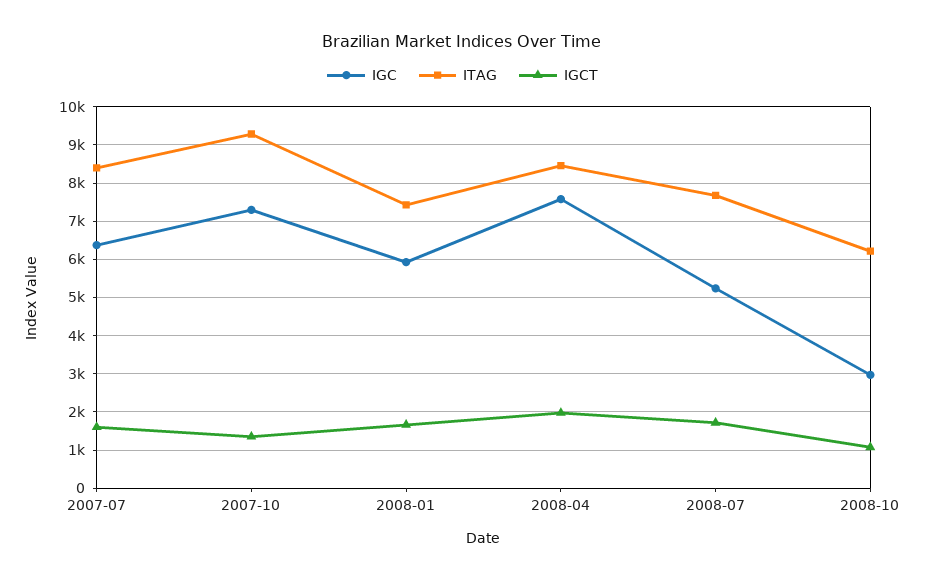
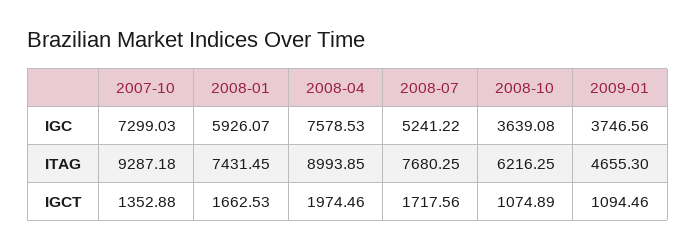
IGC, 2007-07: 6400 -> none
ITAG, 2007-07: 8400 -> none
IGCT, 2007-07: 1600 -> none
ITAG, 2008-04: 8400 -> 8993.85
IGC, 2008-10: 3000 -> 3639.08
IGC, 2009-01: none -> 3746.56
ITAG, 2009-01: none -> 4655.3
IGCT, 2009-01: none -> 1094.46

